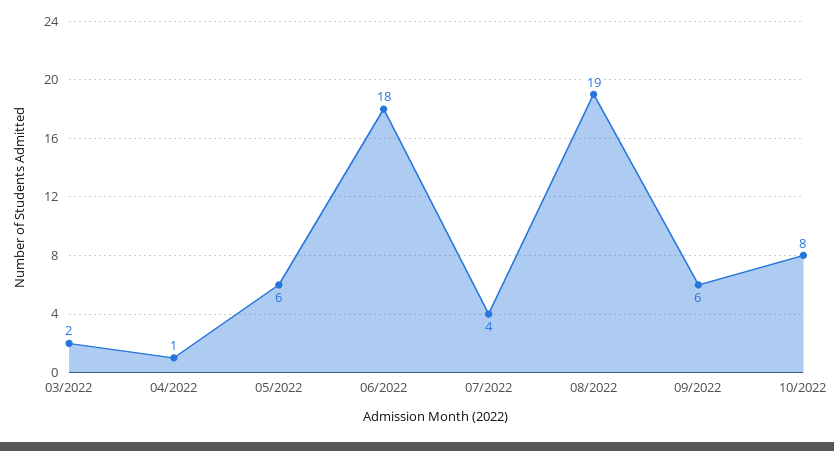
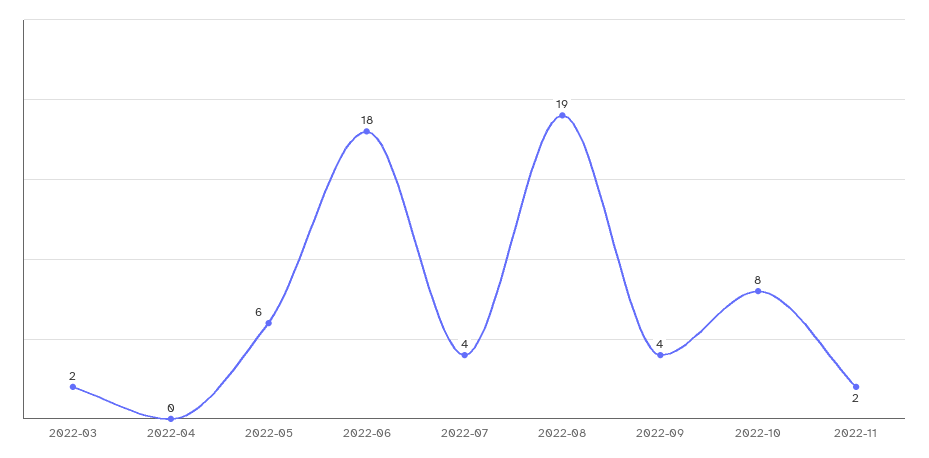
04/2022: 1 -> 0
09/2022: 6 -> 4
2022-11: none -> 2

